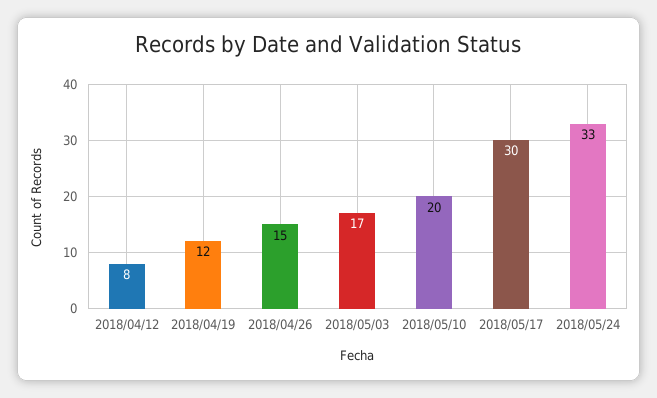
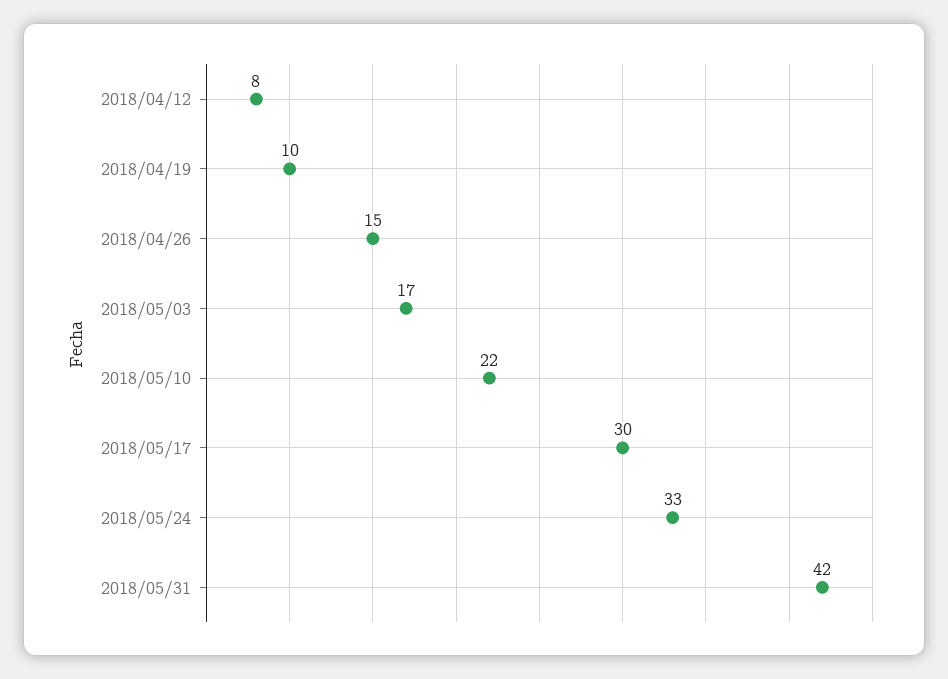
2018/04/19: 12 -> 10
2018/05/10: 20 -> 22
2018/05/31: none -> 42

